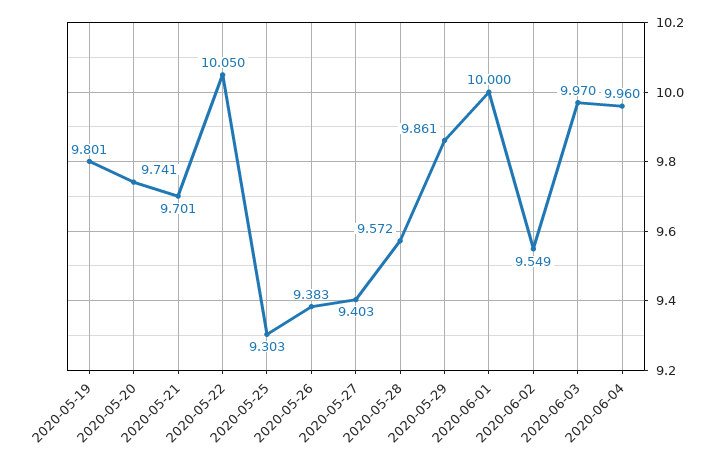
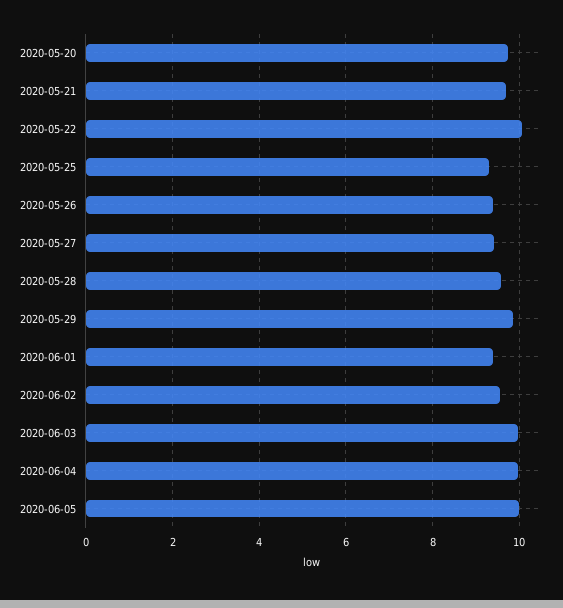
2020-05-19: 9.801 -> none
2020-06-01: 10 -> 9.4
2020-06-05: none -> 10

